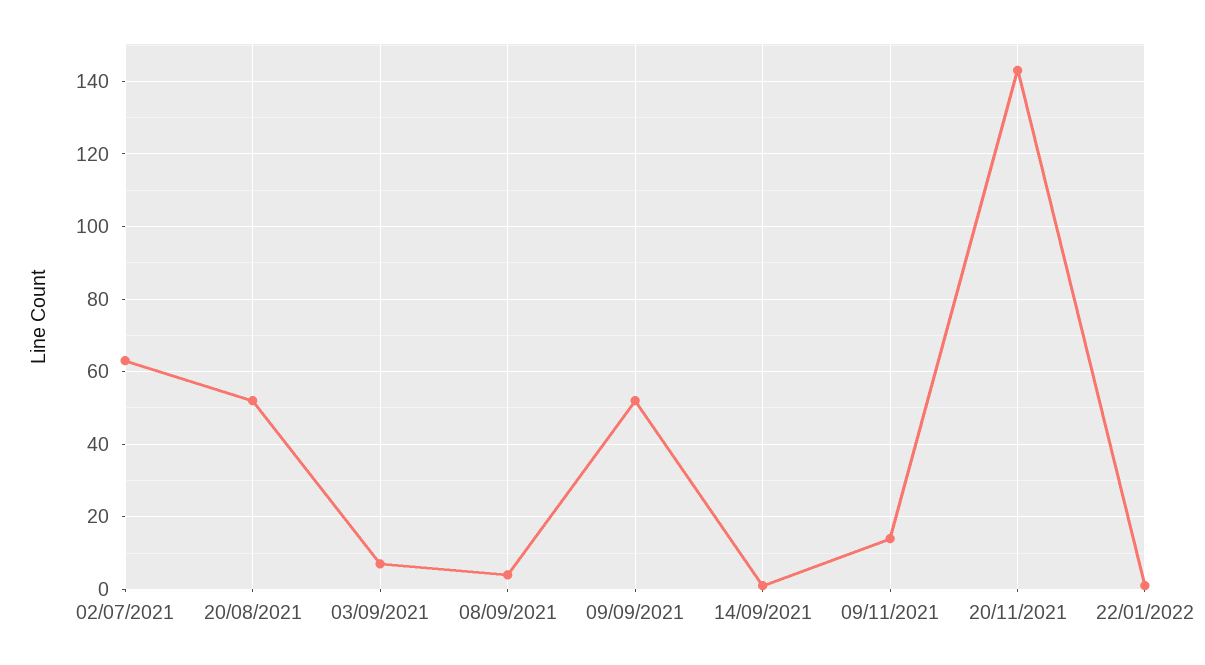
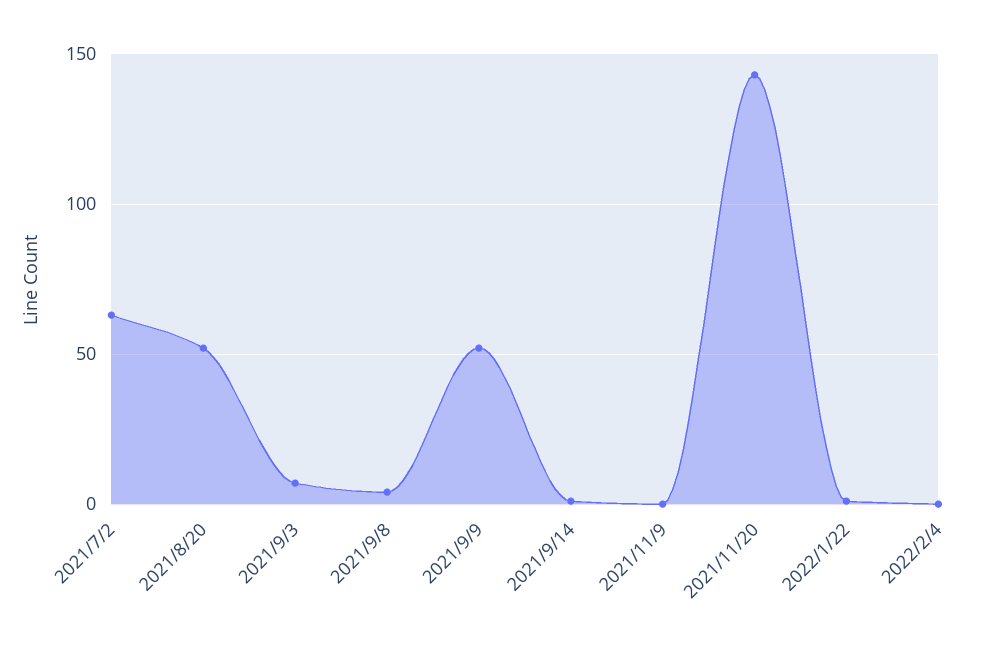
09/11/2021: 15 -> 0
2022/2/4: none -> 0

